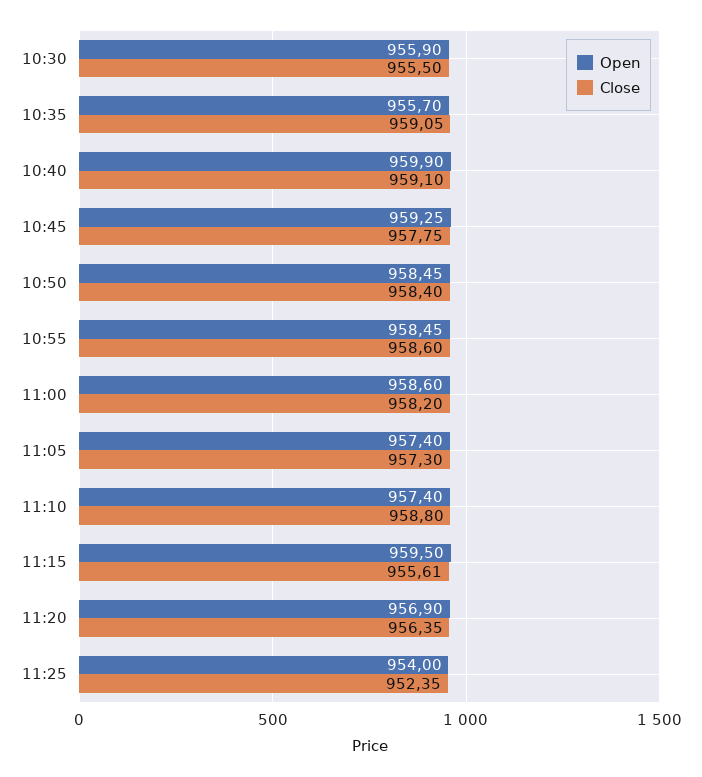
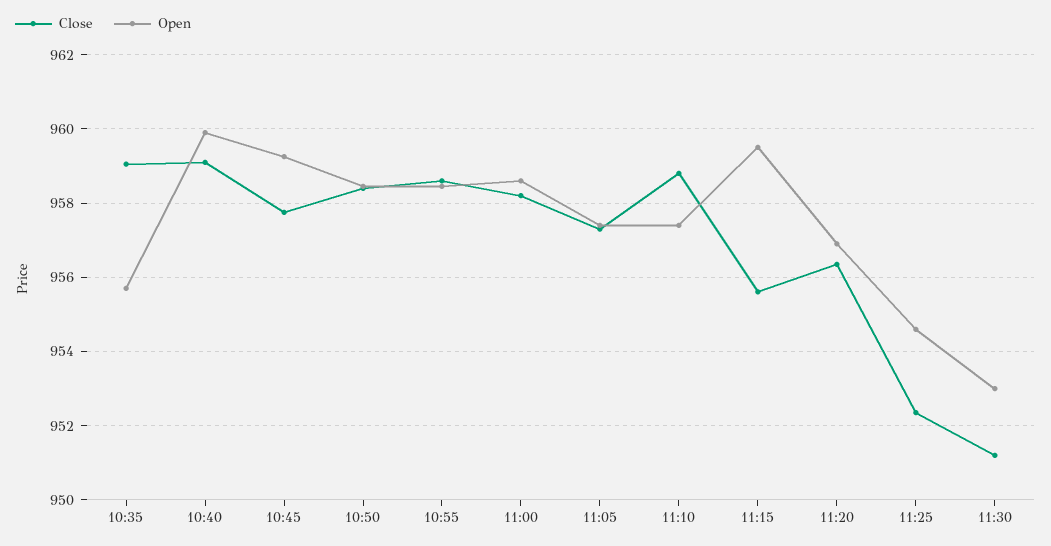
Open, 10:30: 955.9 -> none
Close, 10:30: 955.5 -> none
Open, 11:25: 954 -> 954.6
Close, 11:30: none -> 951.2
Open, 11:30: none -> 953

